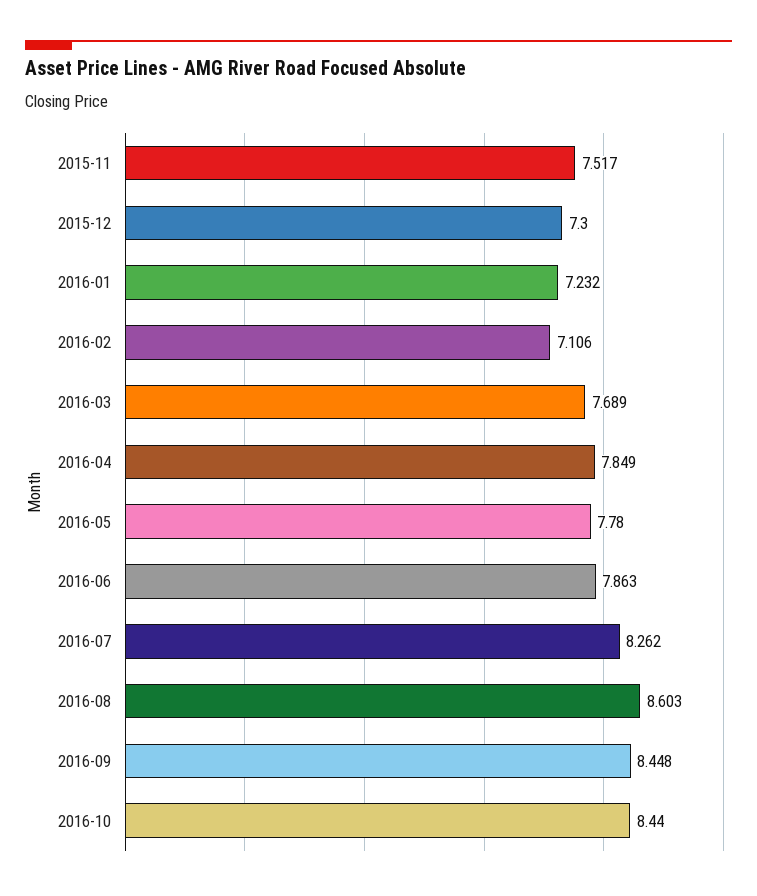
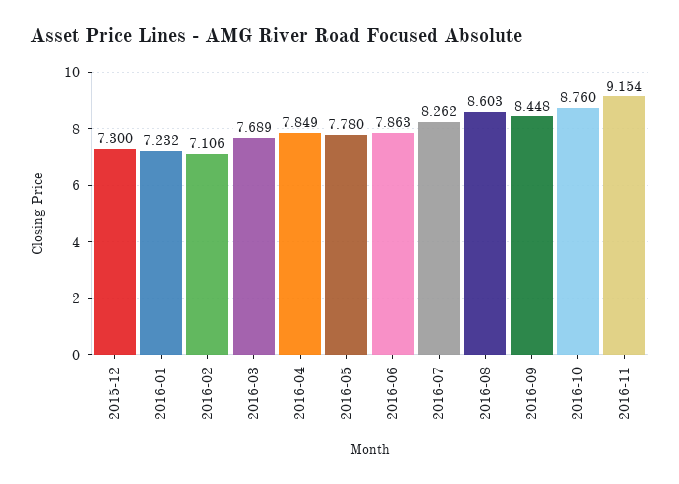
2015-11: 7.517 -> none
2016-10: 8.44 -> 8.76
2016-11: none -> 9.154

